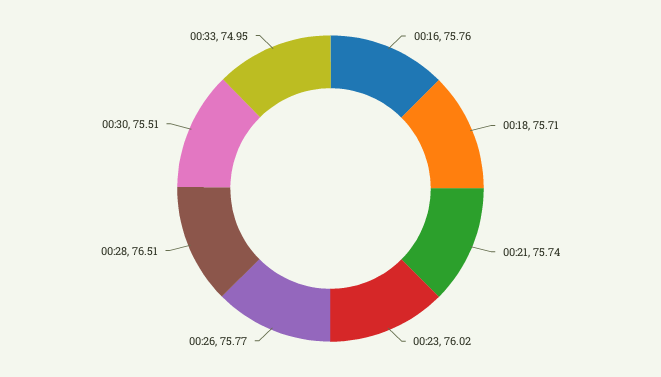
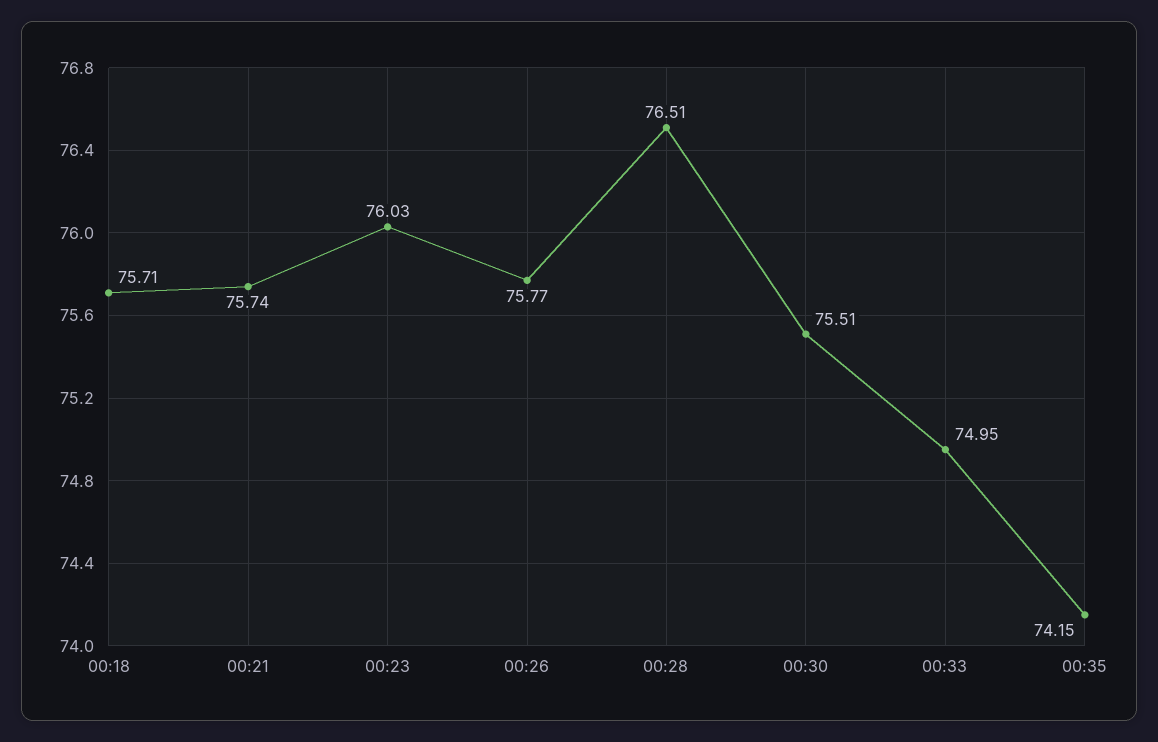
00:16: 75.76 -> none
00:23: 76.02 -> 76.03
00:35: none -> 74.15

